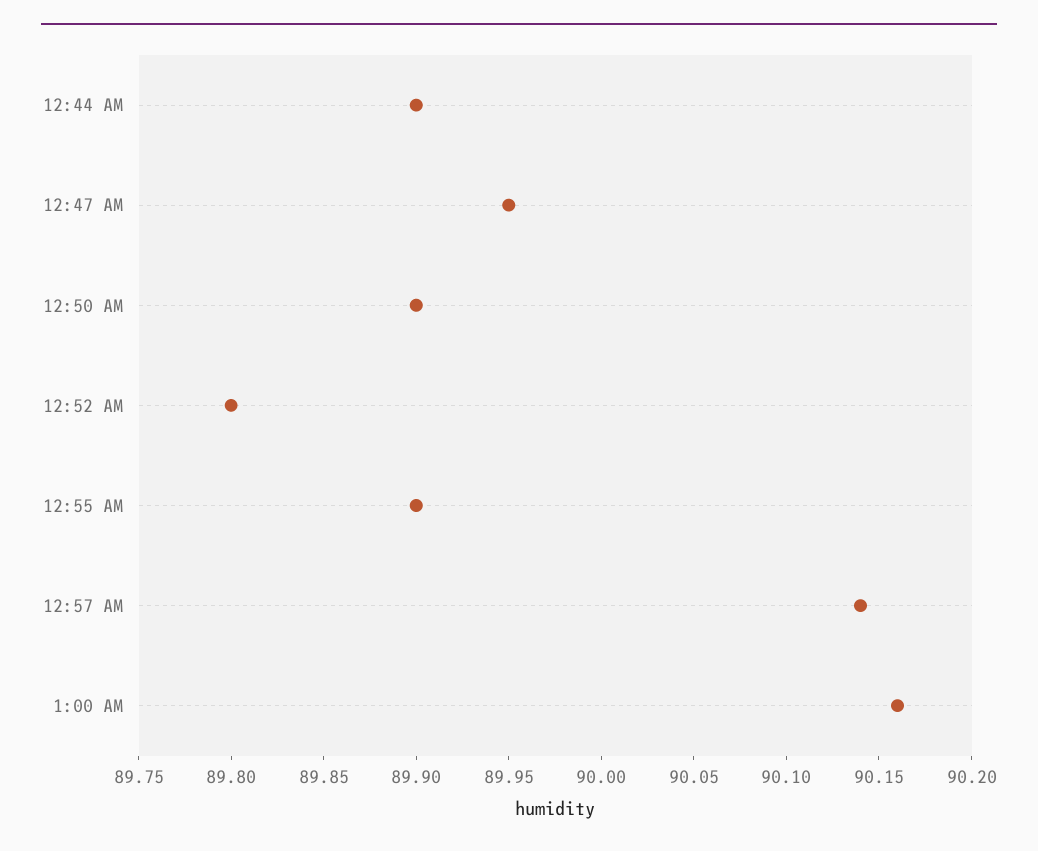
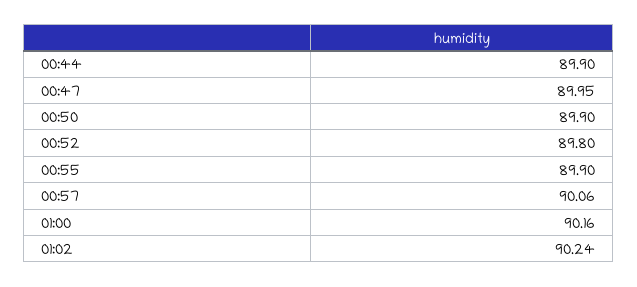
12:57 AM: 90.14 -> 90.06
01:02: none -> 90.24

